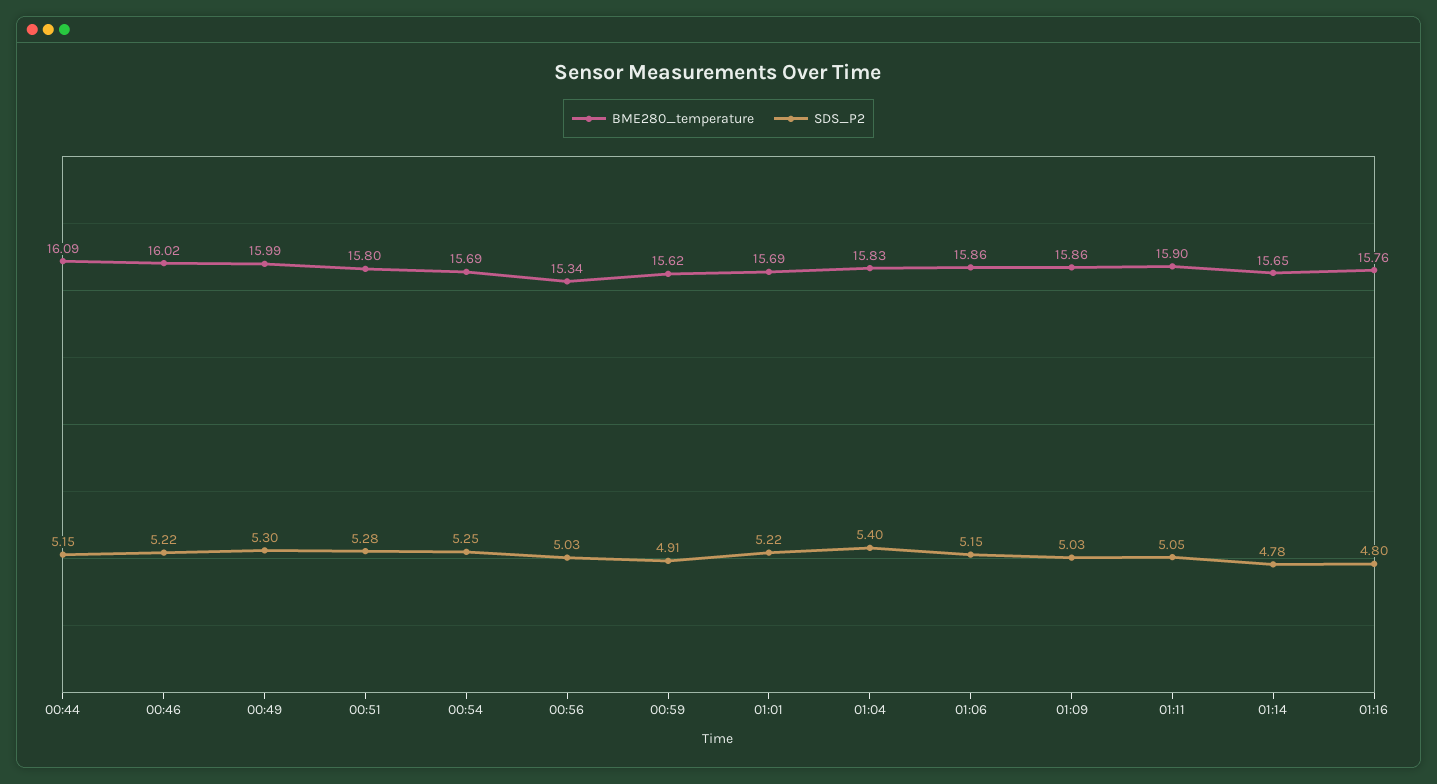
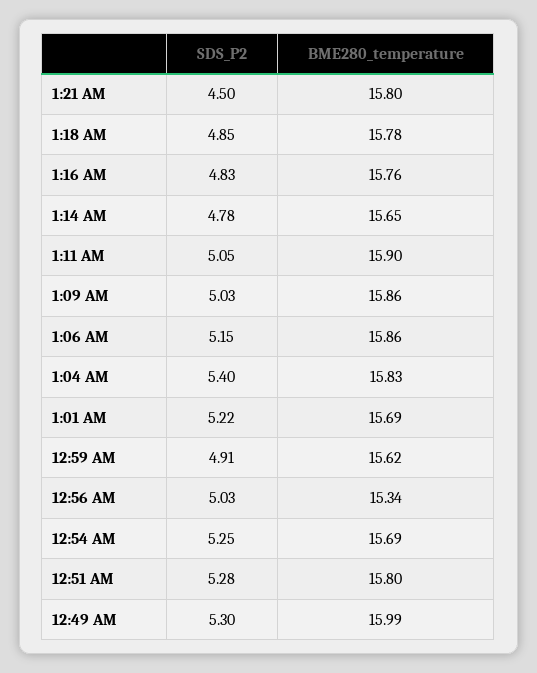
BME280_temperature, 00:44: 16.09 -> none
SDS_P2, 00:44: 5.15 -> none
BME280_temperature, 00:46: 16.02 -> none
SDS_P2, 00:46: 5.22 -> none
SDS_P2, 01:16: 4.8 -> 4.83
SDS_P2, 1:21 AM: none -> 4.5
BME280_temperature, 1:21 AM: none -> 15.8
SDS_P2, 1:18 AM: none -> 4.85
BME280_temperature, 1:18 AM: none -> 15.78

